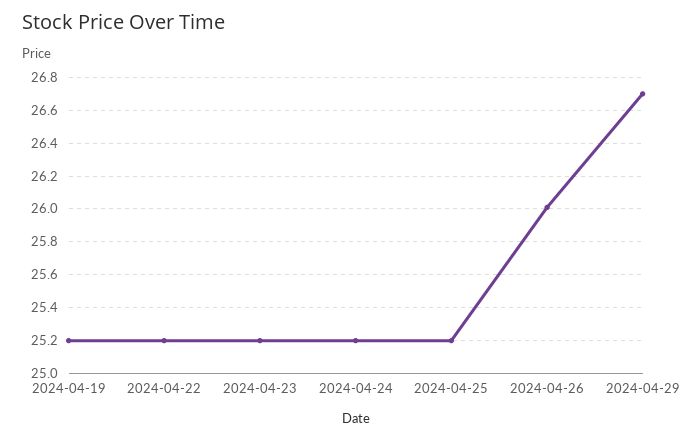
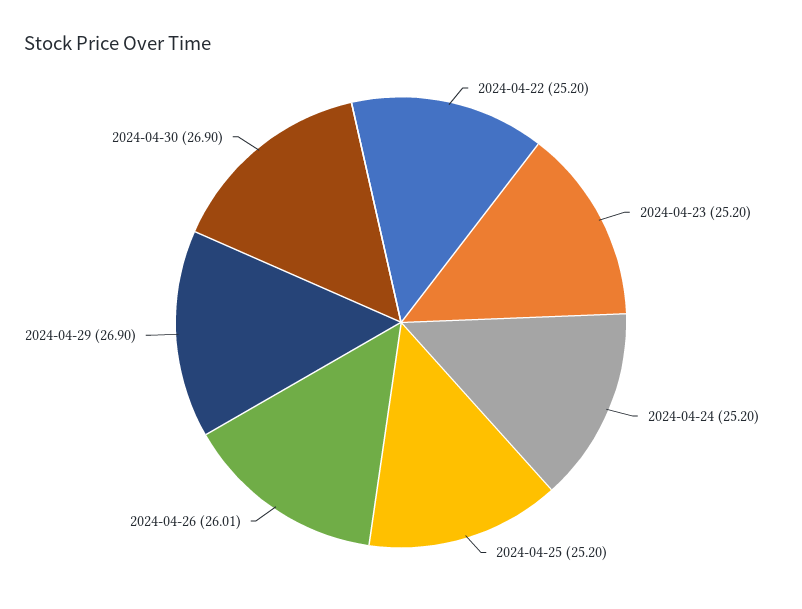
2024-04-19: 25.2 -> none
2024-04-29: 26.7 -> 26.9
2024-04-30: none -> 26.9

